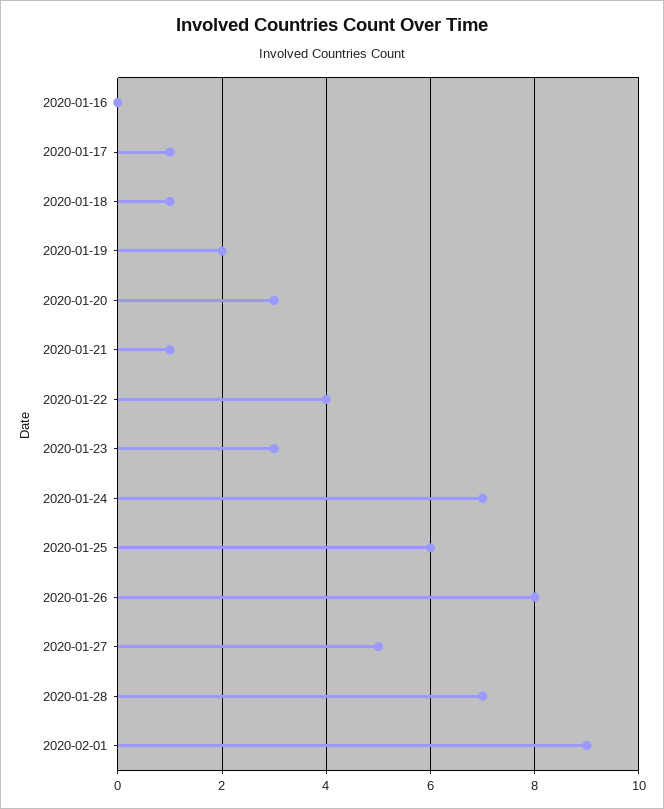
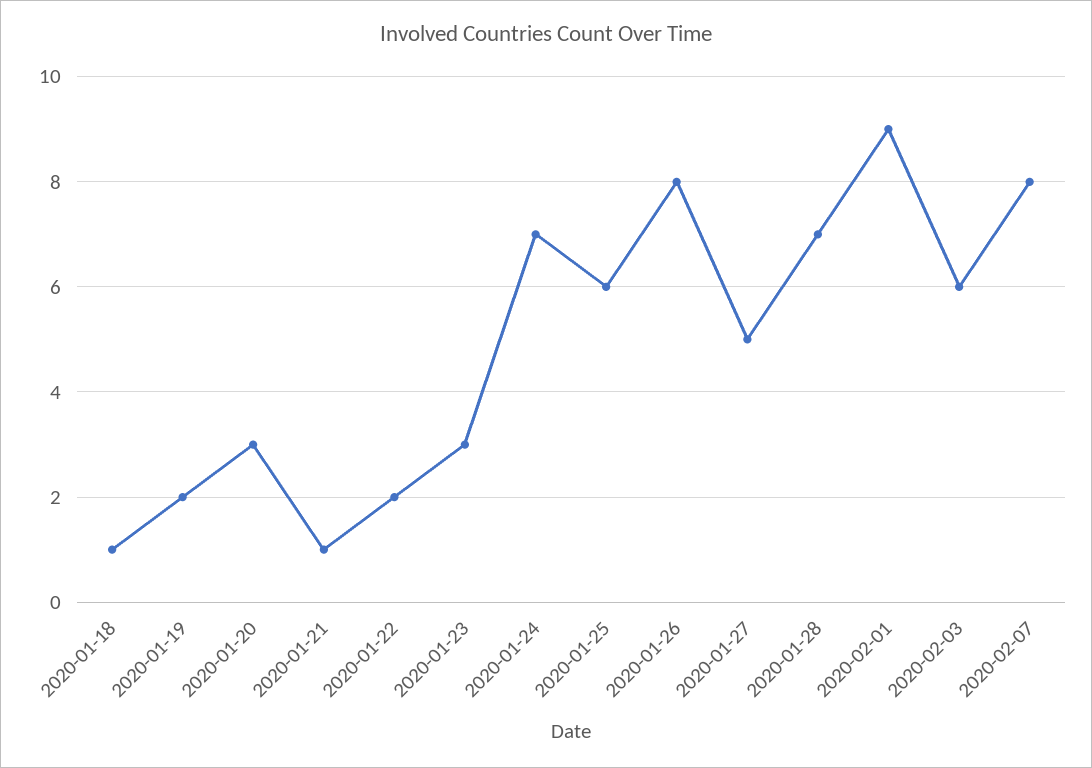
2020-01-16: 0 -> none
2020-01-17: 1 -> none
2020-01-22: 4 -> 2
2020-02-03: none -> 6
2020-02-07: none -> 8

